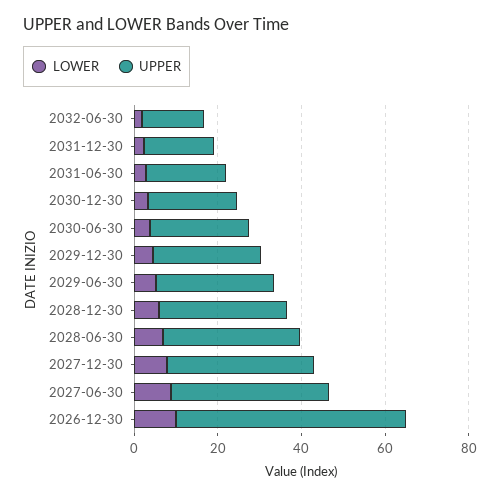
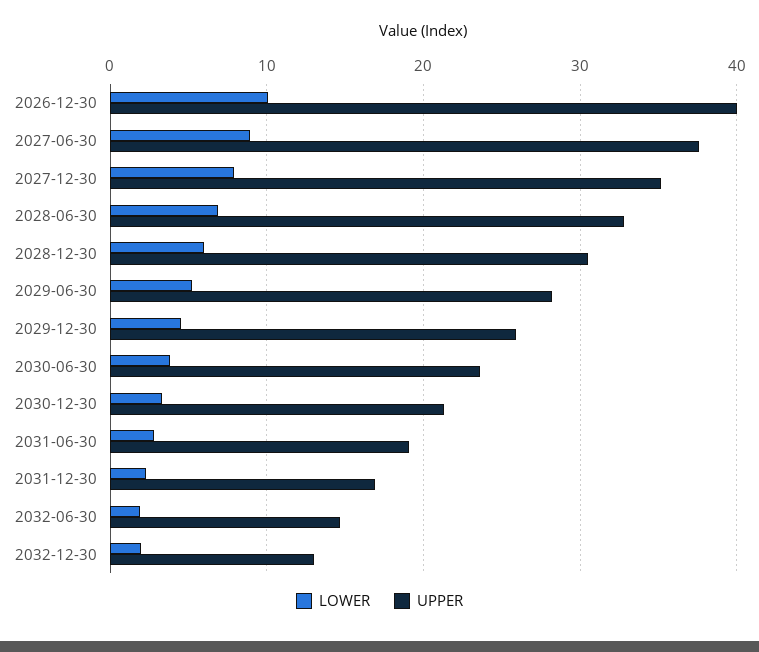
UPPER, 2026-12-30: 55 -> 40
LOWER, 2032-12-30: none -> 2
UPPER, 2032-12-30: none -> 13

